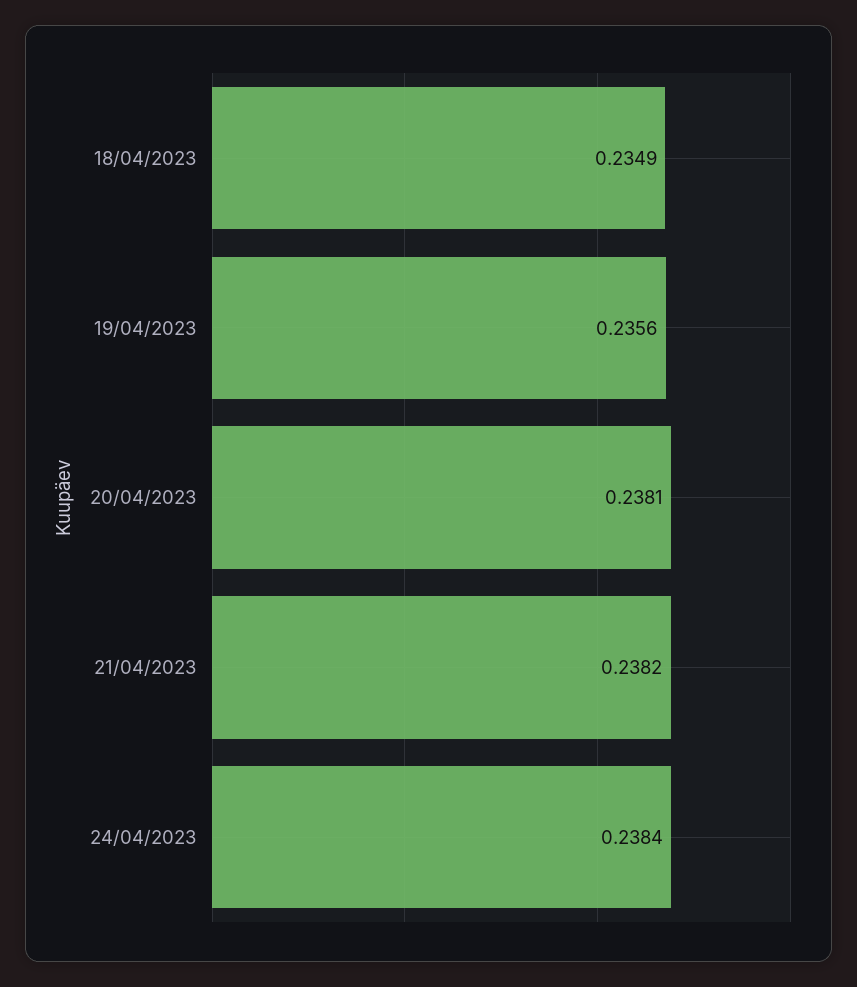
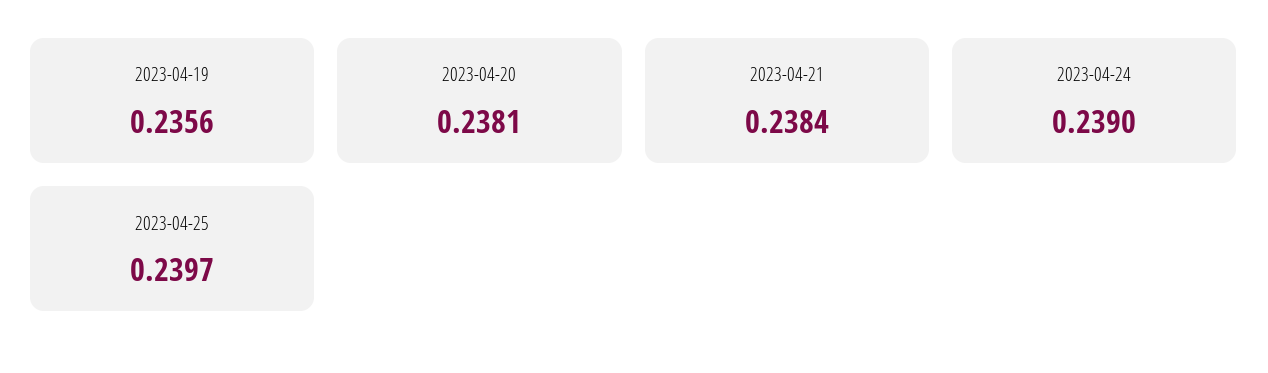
18/04/2023: 0.2349 -> none
21/04/2023: 0.2382 -> 0.2384
24/04/2023: 0.2384 -> 0.239
2023-04-25: none -> 0.2397

